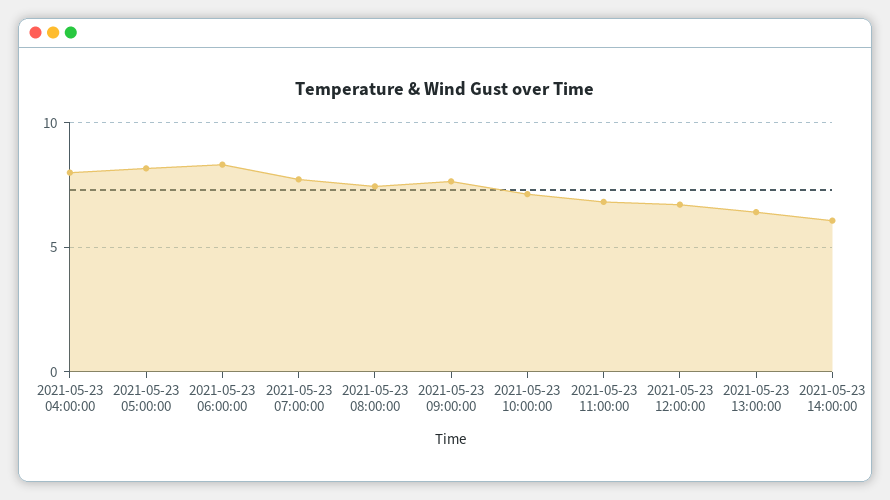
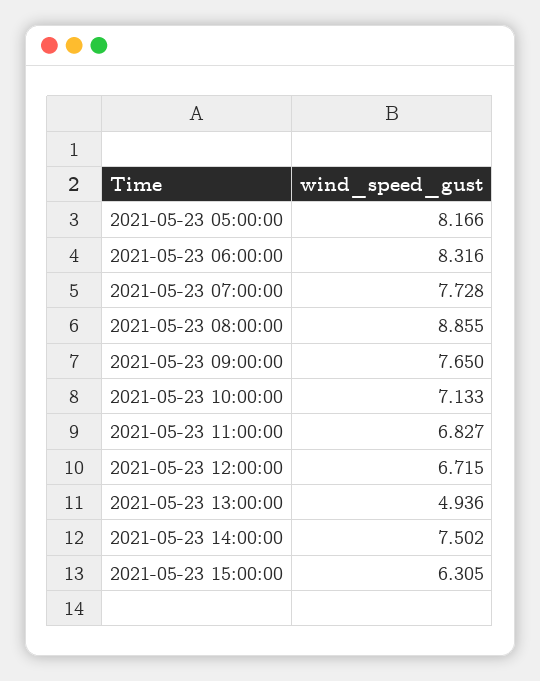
2021-05-23 04:00:00: 8 -> none
2021-05-23 08:00:00: 7.5 -> 8.855
2021-05-23 13:00:00: 6.5 -> 4.936
2021-05-23 14:00:00: 6 -> 7.502
2021-05-23 15:00:00: none -> 6.305

